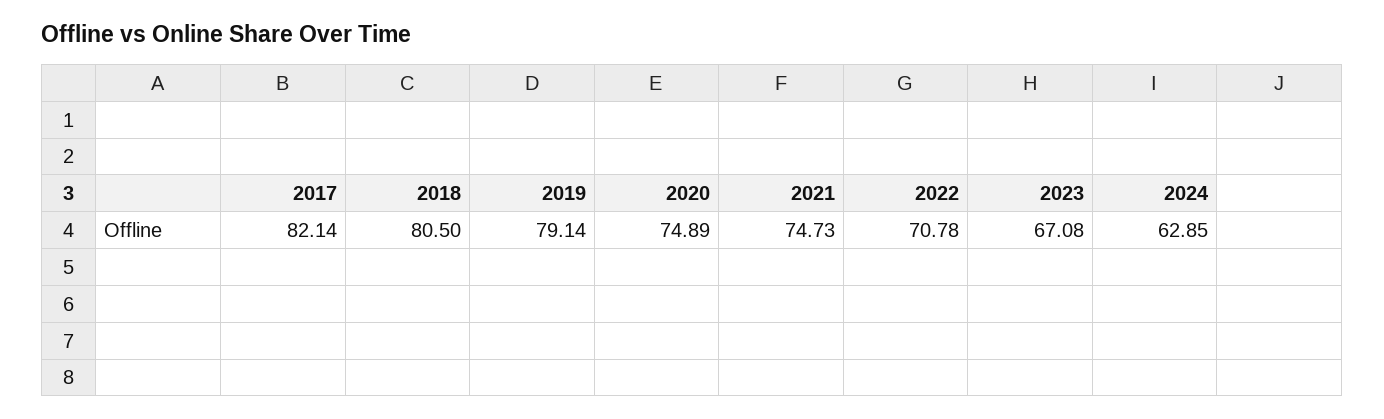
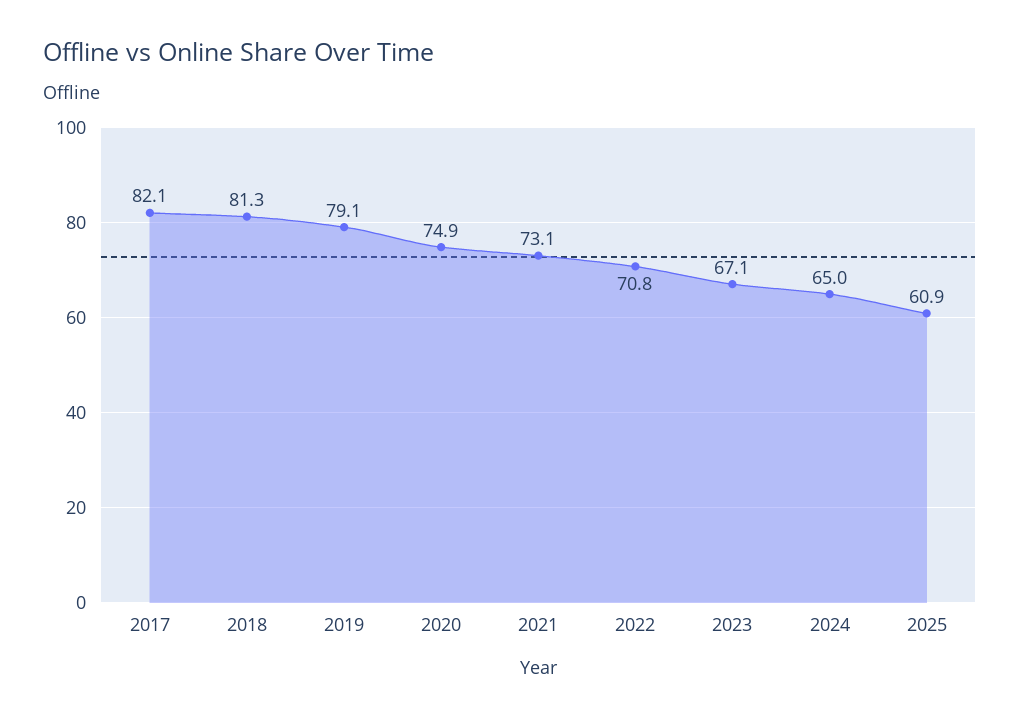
2018: 80.5 -> 81.3
2021: 74.73 -> 73.1
2024: 62.85 -> 65
2025: none -> 60.9

